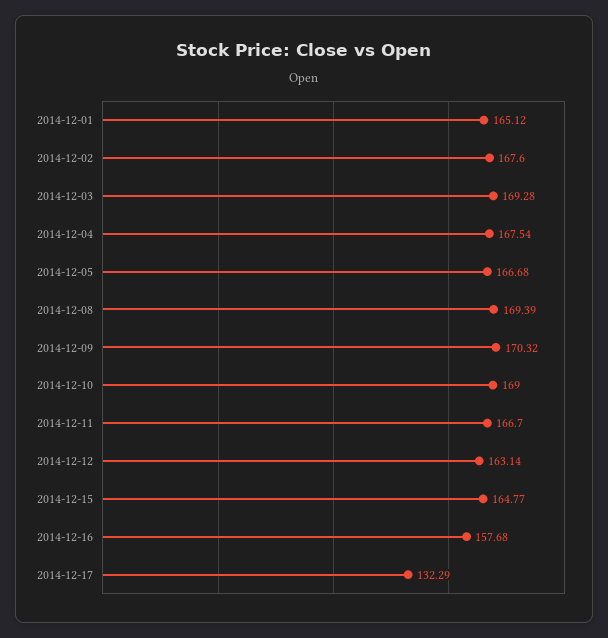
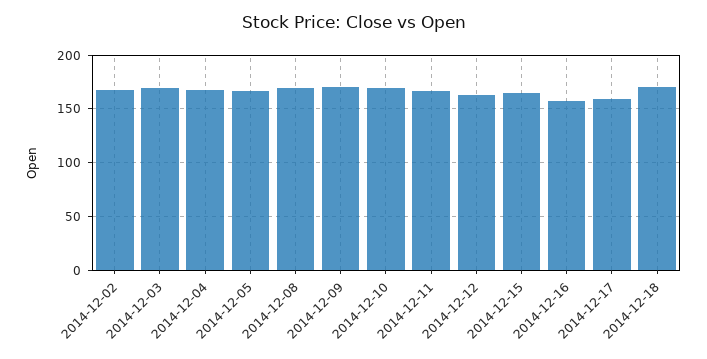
2014-12-01: 165.12 -> none
2014-12-17: 132.29 -> 160
2014-12-18: none -> 170

